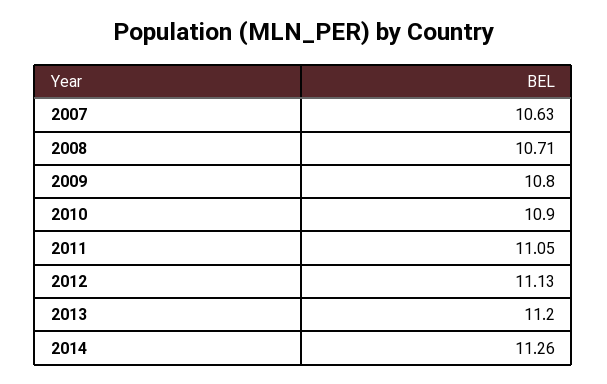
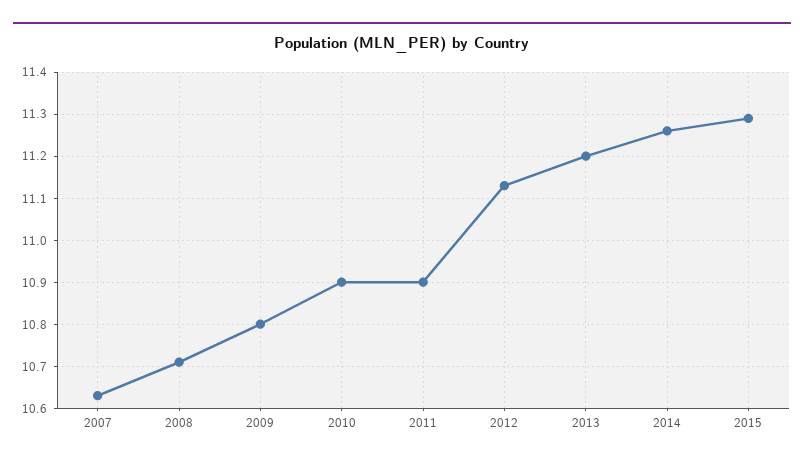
2011: 11.05 -> 10.9
2015: none -> 11.3

